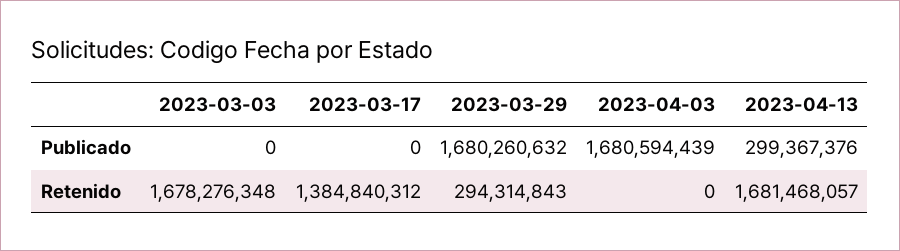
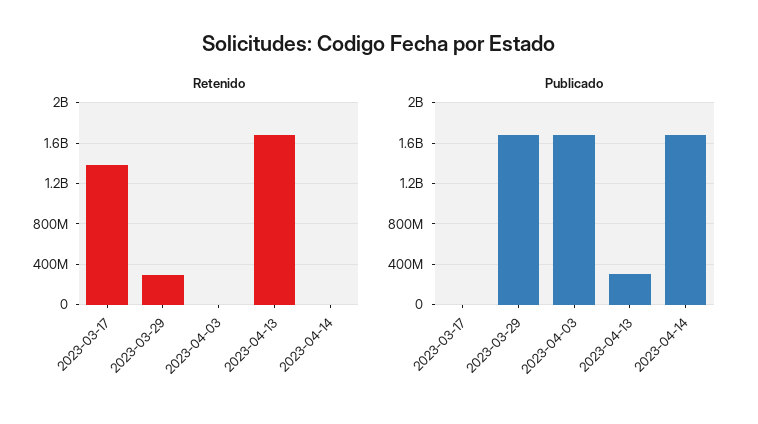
Publicado, 2023-03-03: 0 -> none
Retenido, 2023-03-03: 1678276348 -> none
Retenido, 2023-04-14: none -> 0
Publicado, 2023-04-14: none -> 1700000000

